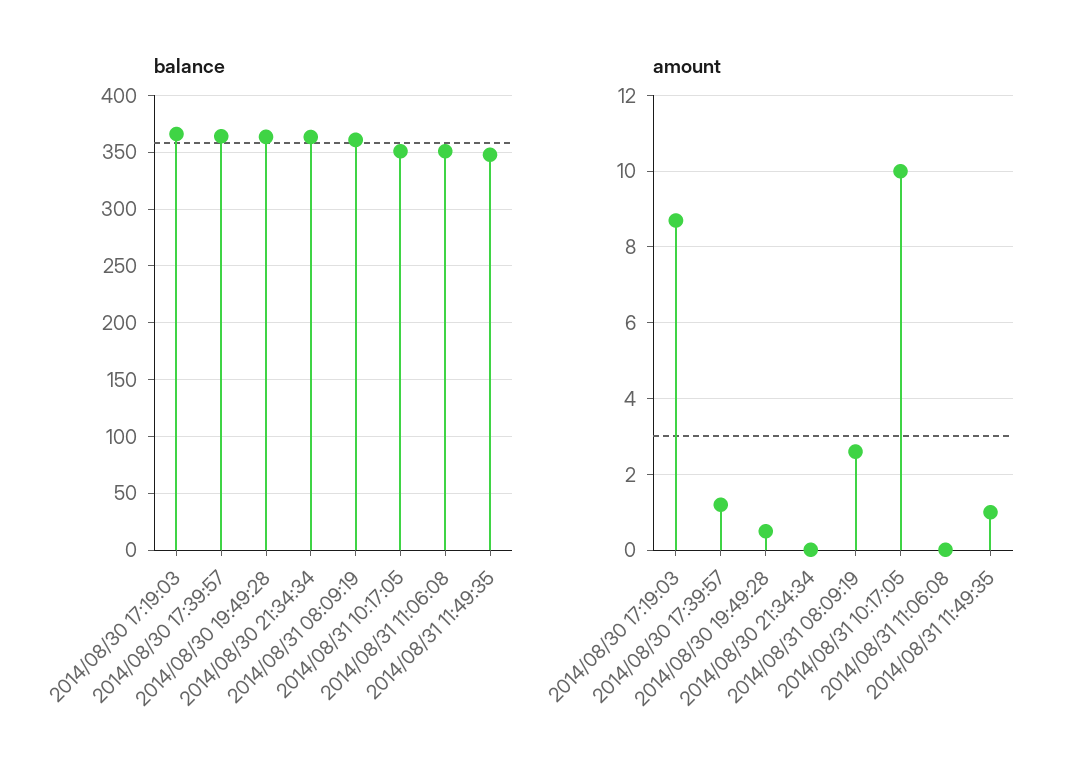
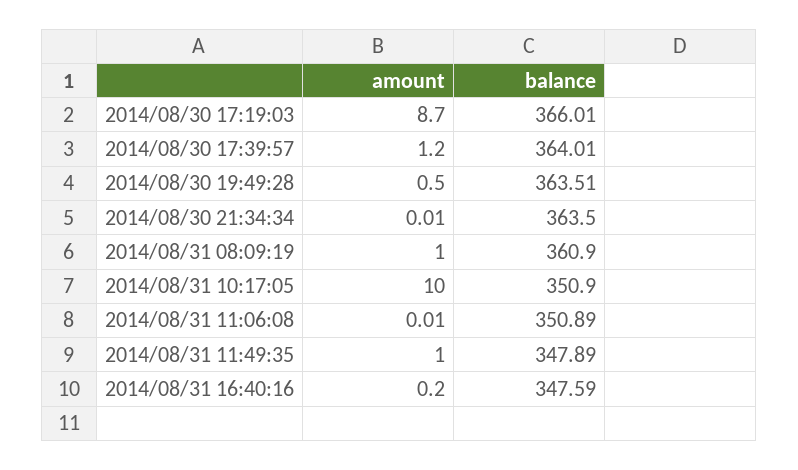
amount, 2014/08/31 08:09:19: 2.6 -> 1
amount, 2014/08/31 16:40:16: none -> 0.2
balance, 2014/08/31 16:40:16: none -> 347.59

